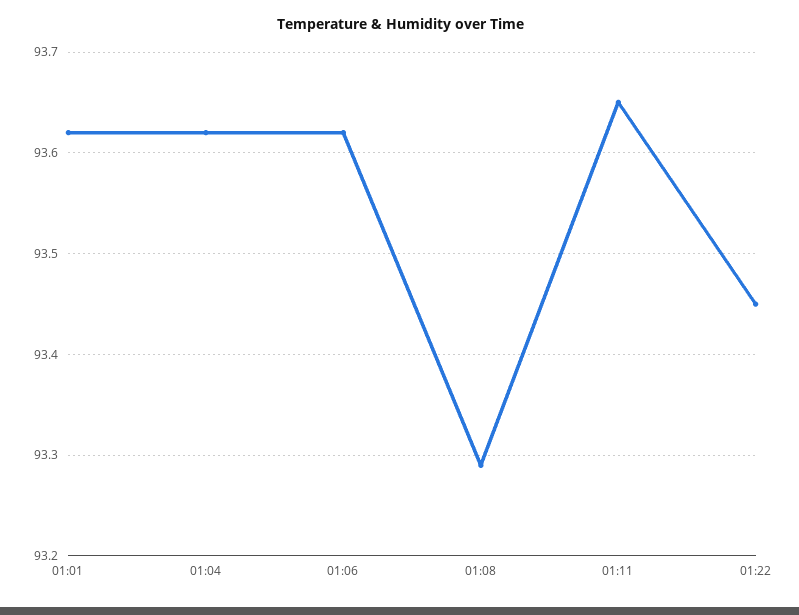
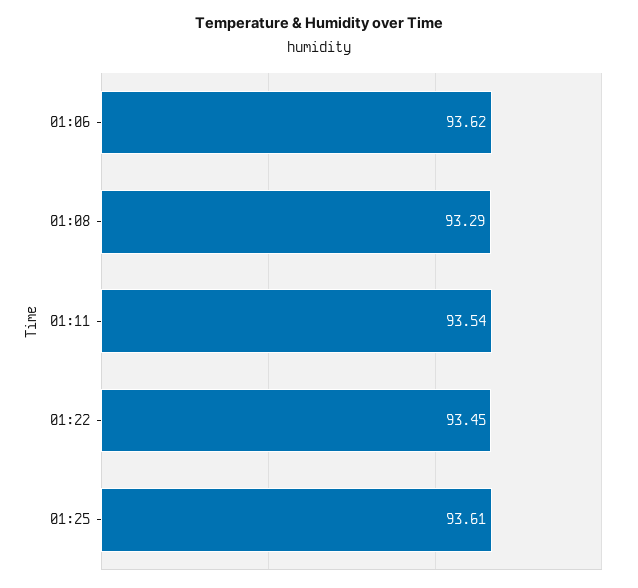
01:01: 93.62 -> none
01:04: 93.62 -> none
01:11: 93.65 -> 93.54
01:25: none -> 93.61

